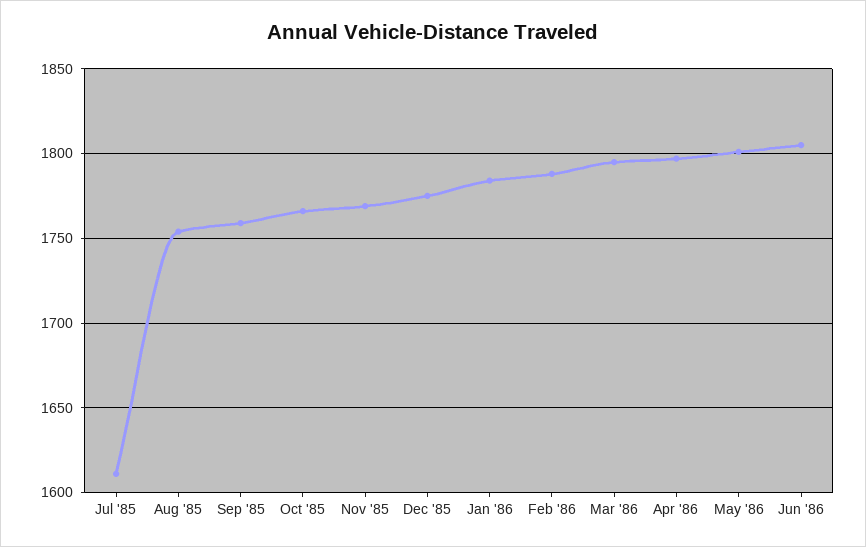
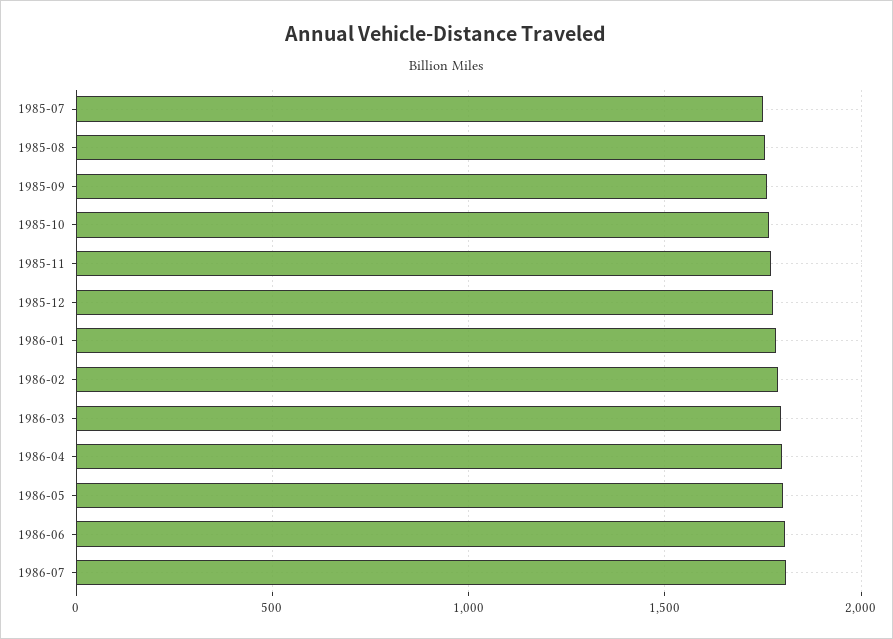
Jul '85: 1610 -> 1750
1986-07: none -> 1800

